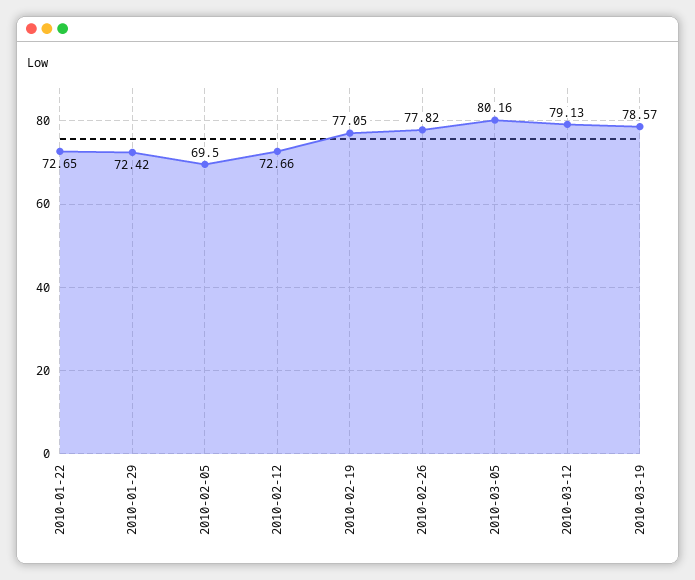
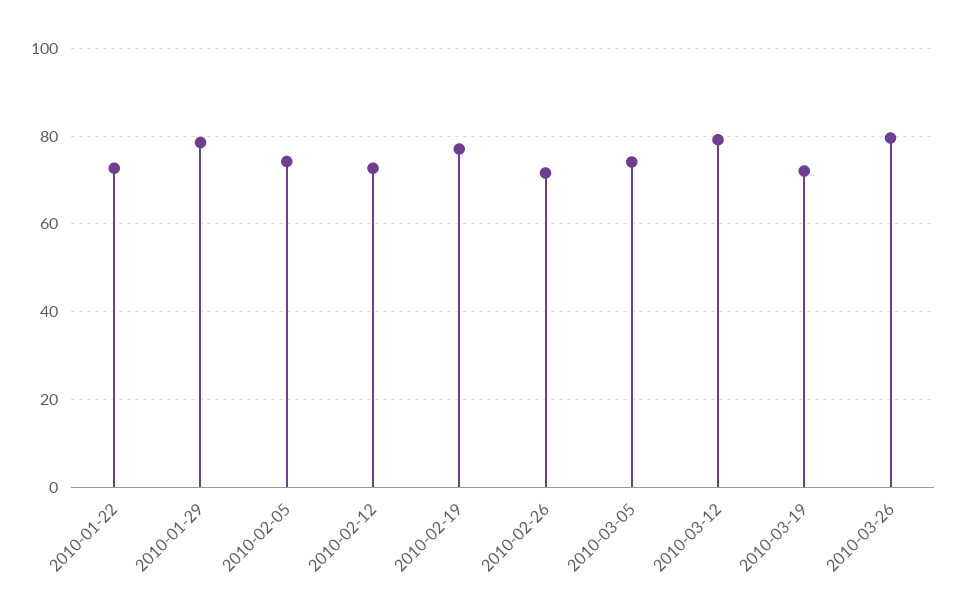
2010-01-29: 72.42 -> 78
2010-02-05: 69.5 -> 74
2010-02-26: 77.82 -> 72
2010-03-05: 80.16 -> 74
2010-03-19: 78.57 -> 72
2010-03-26: none -> 80

